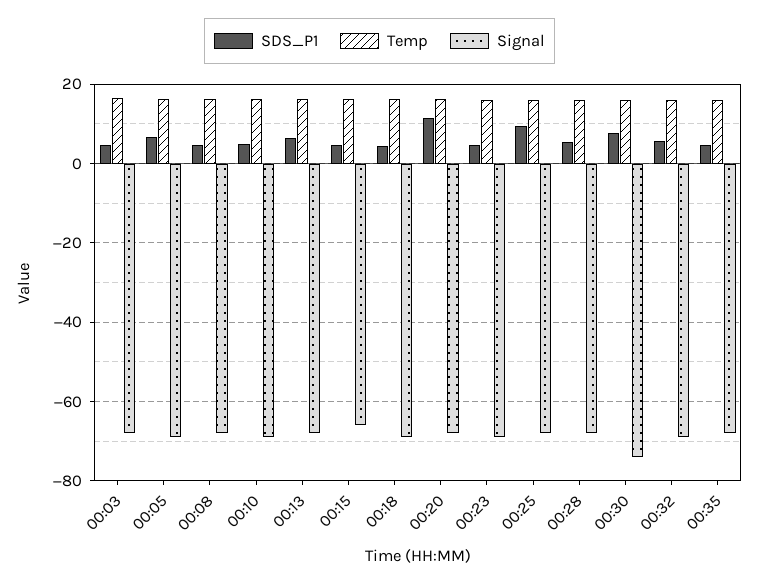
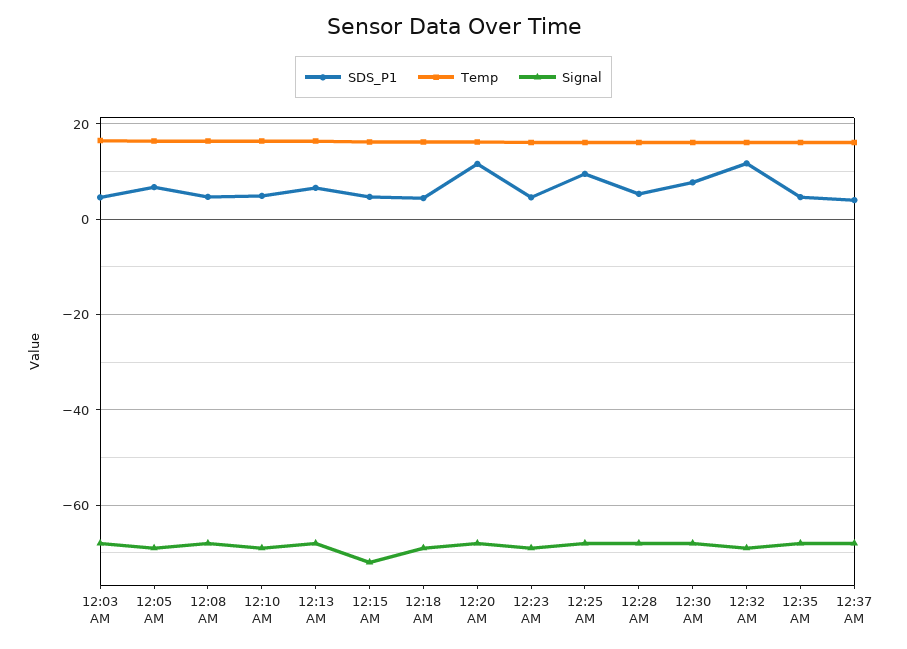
Signal, 00:15: -66 -> -72
Signal, 00:30: -74 -> -68
SDS_P1, 00:32: 6 -> 12
SDS_P1, 12:37 AM: none -> 4
Temp, 12:37 AM: none -> 16
Signal, 12:37 AM: none -> -68

